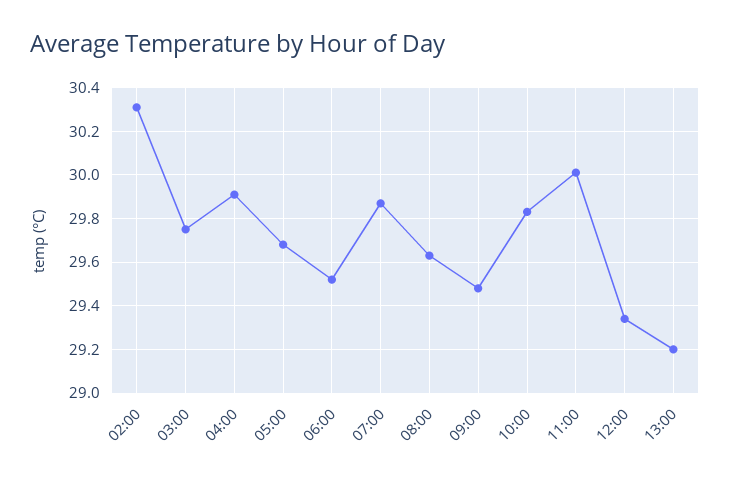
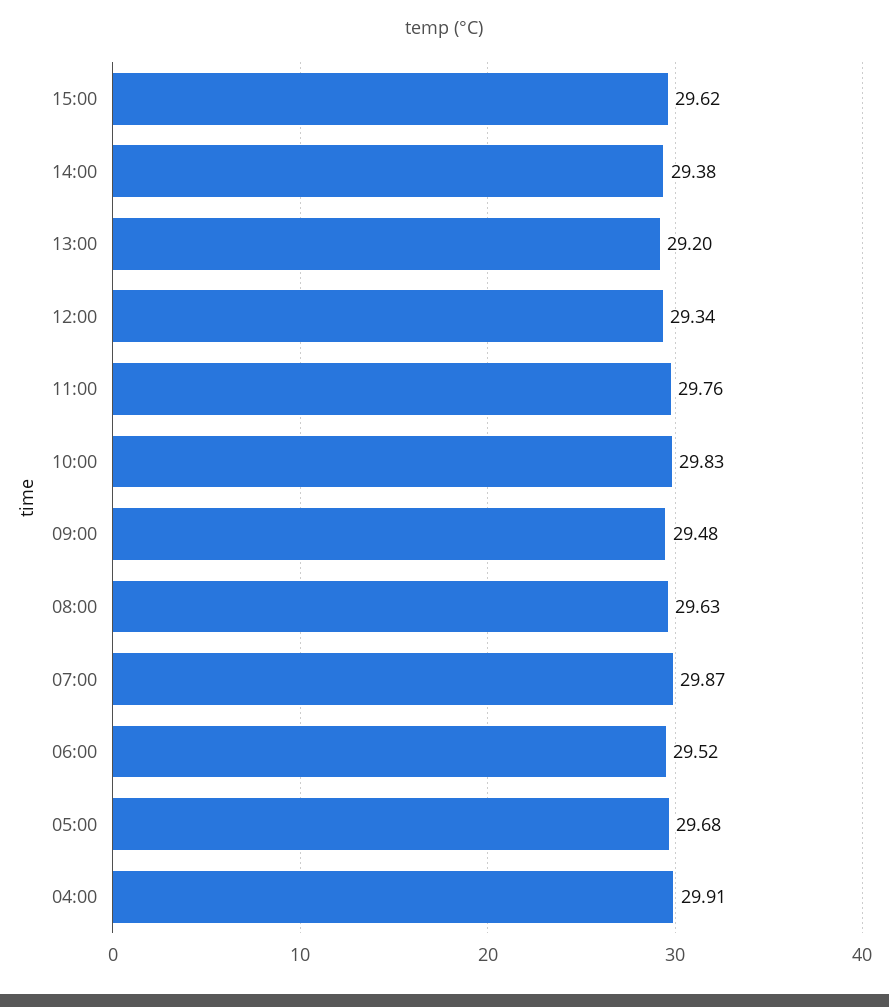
02:00: 30.3 -> none
03:00: 29.75 -> none
11:00: 30 -> 29.76
15:00: none -> 29.62
14:00: none -> 29.38

